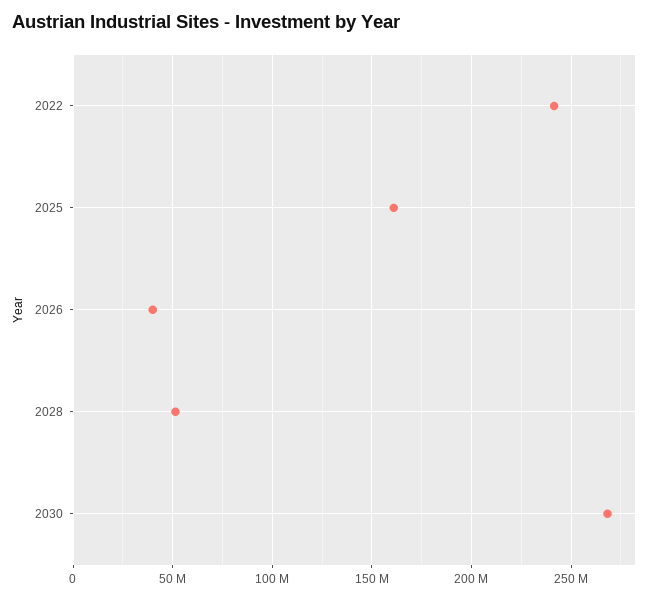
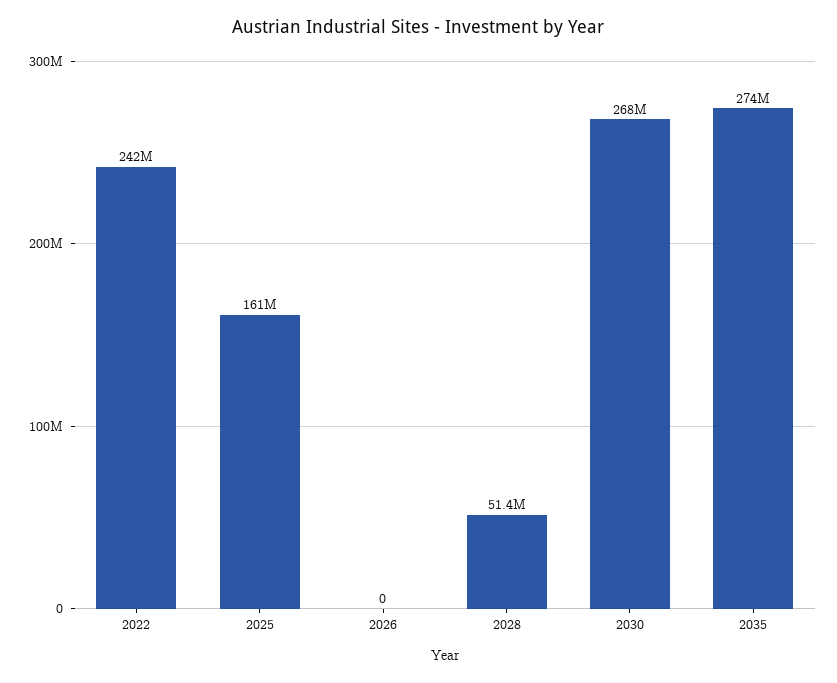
2026: 40000000 -> 0
2035: none -> 274000000

